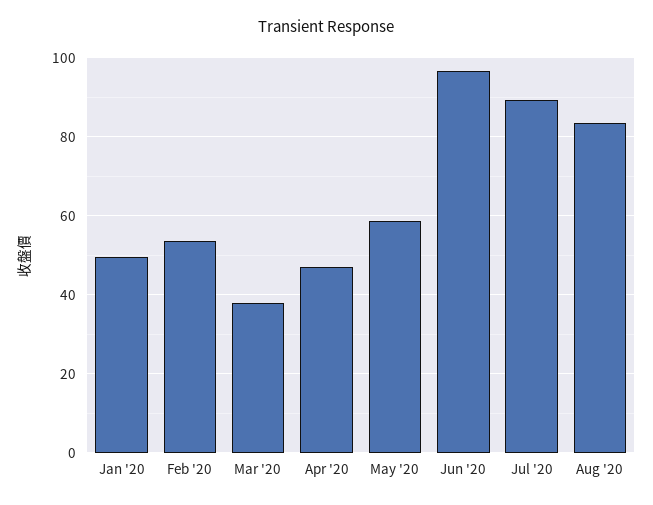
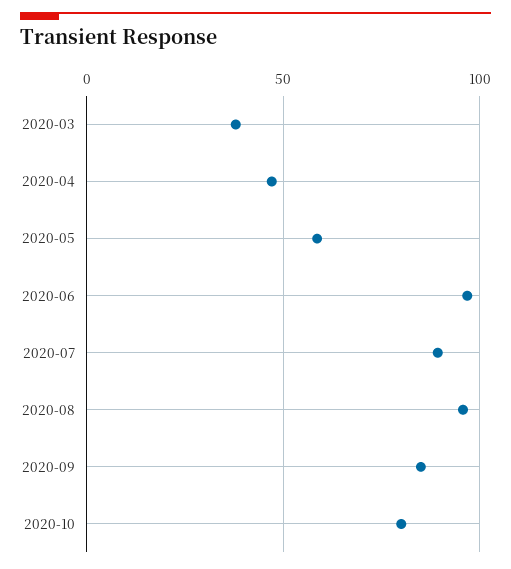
Jan '20: 50 -> none
Feb '20: 54 -> none
Aug '20: 84 -> 95
2020-09: none -> 85
2020-10: none -> 80

